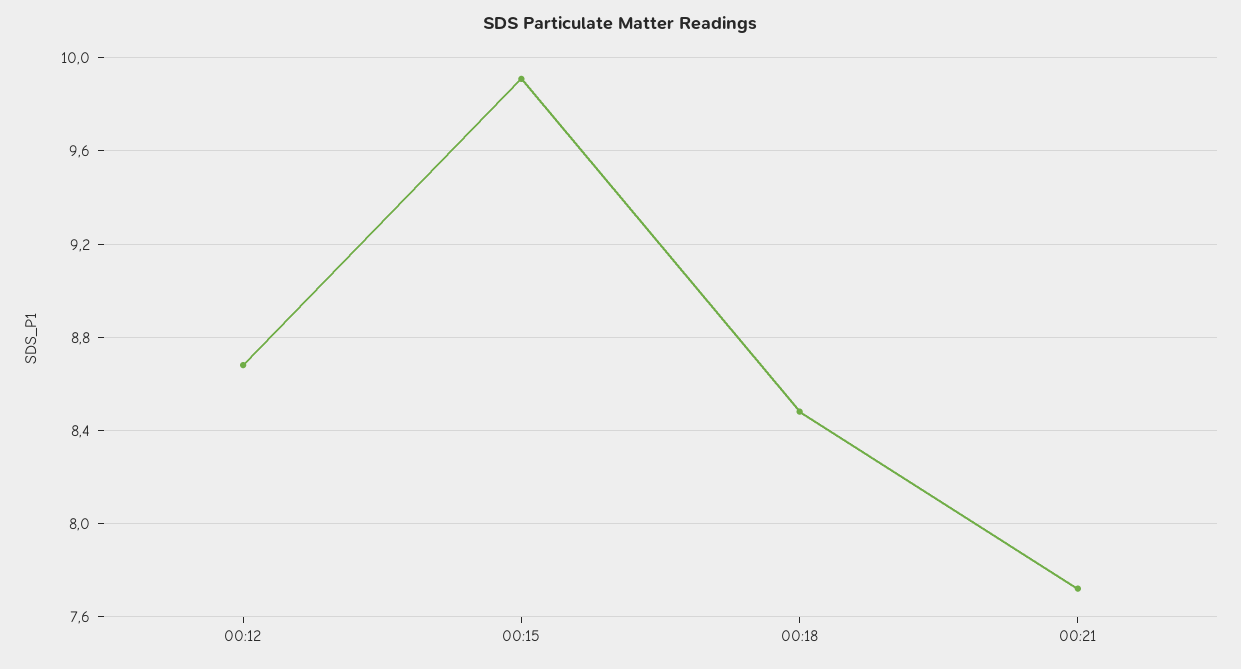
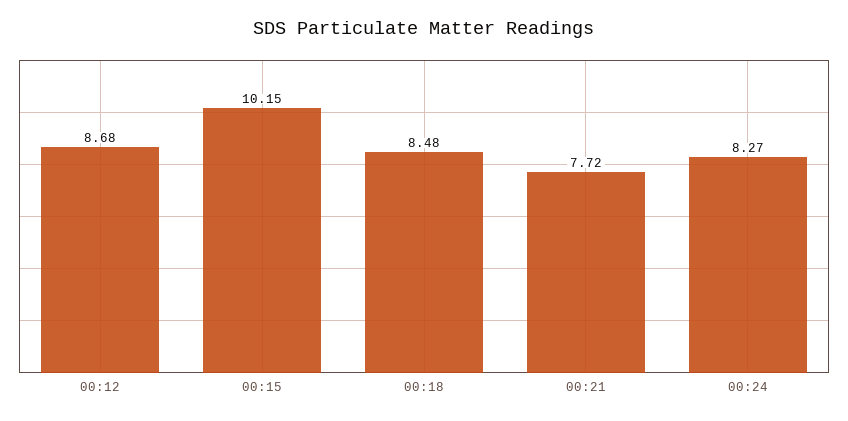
00:15: 9.9 -> 10.15
00:24: none -> 8.27

